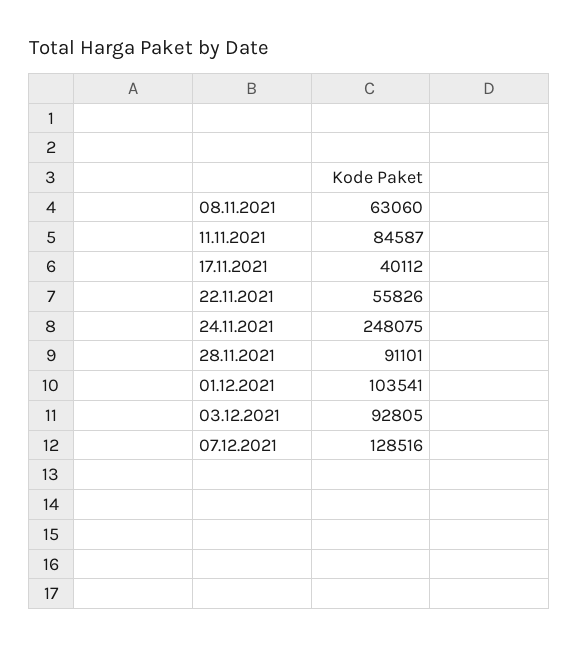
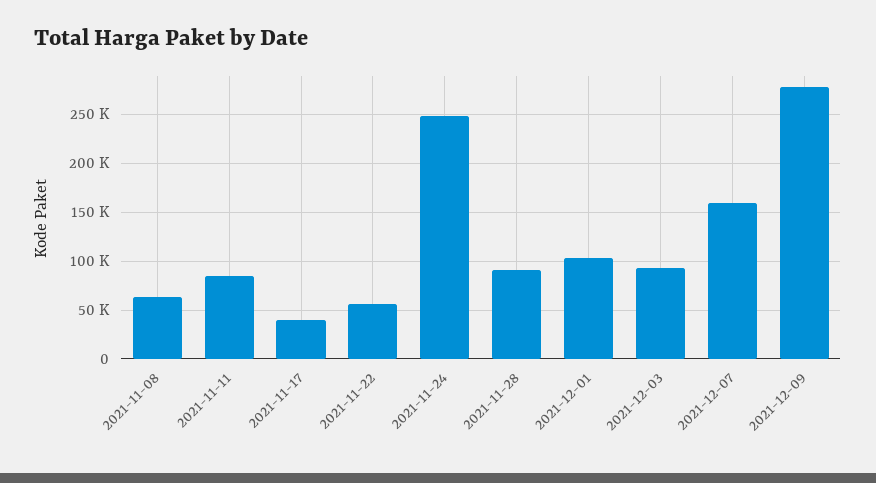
07.12.2021: 128516 -> 160000
2021-12-09: none -> 280000

